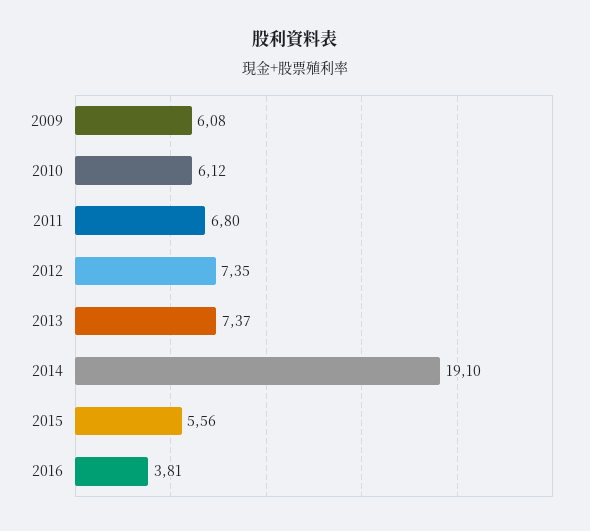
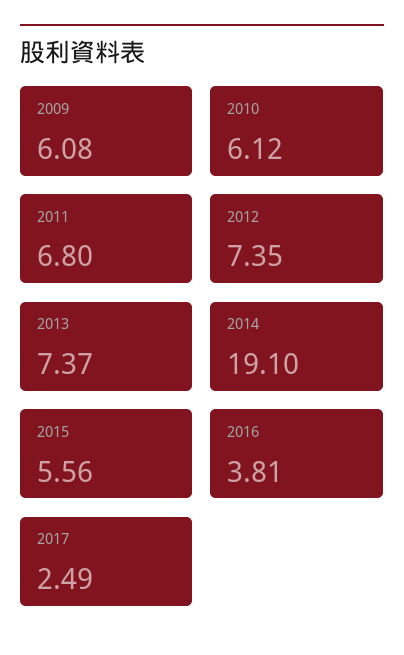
2017: none -> 2.49

